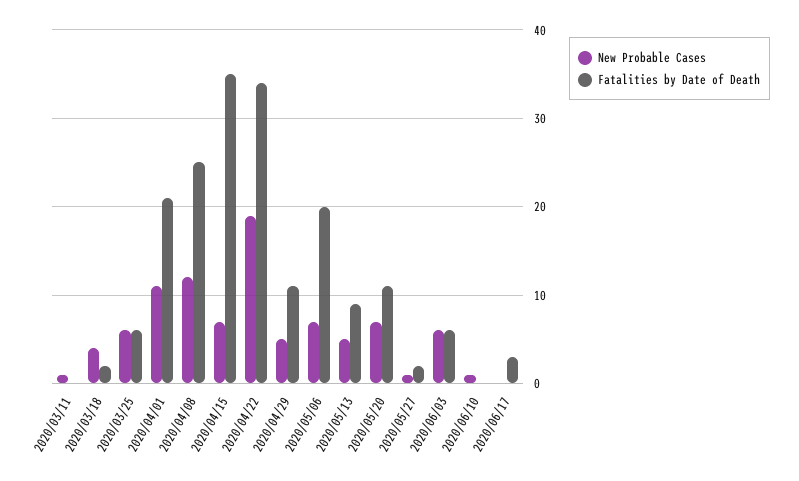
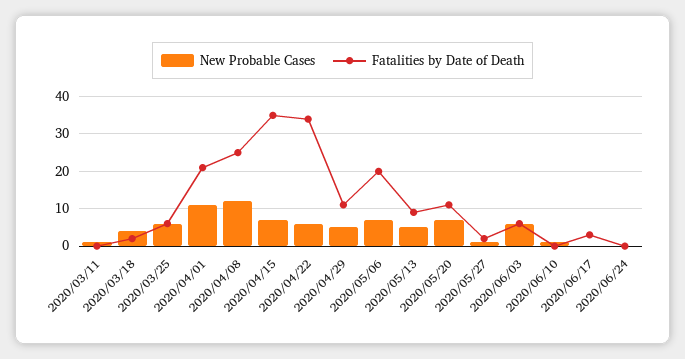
New Probable Cases, 2020/04/22: 19 -> 5
New Probable Cases, 2020/06/24: none -> 0
Fatalities by Date of Death, 2020/06/24: none -> 0

